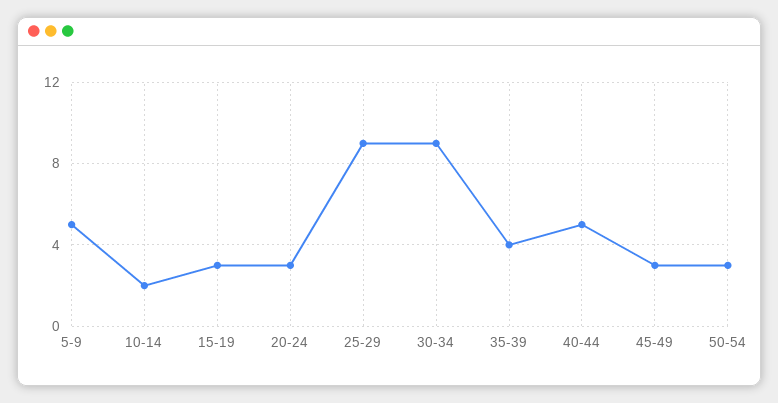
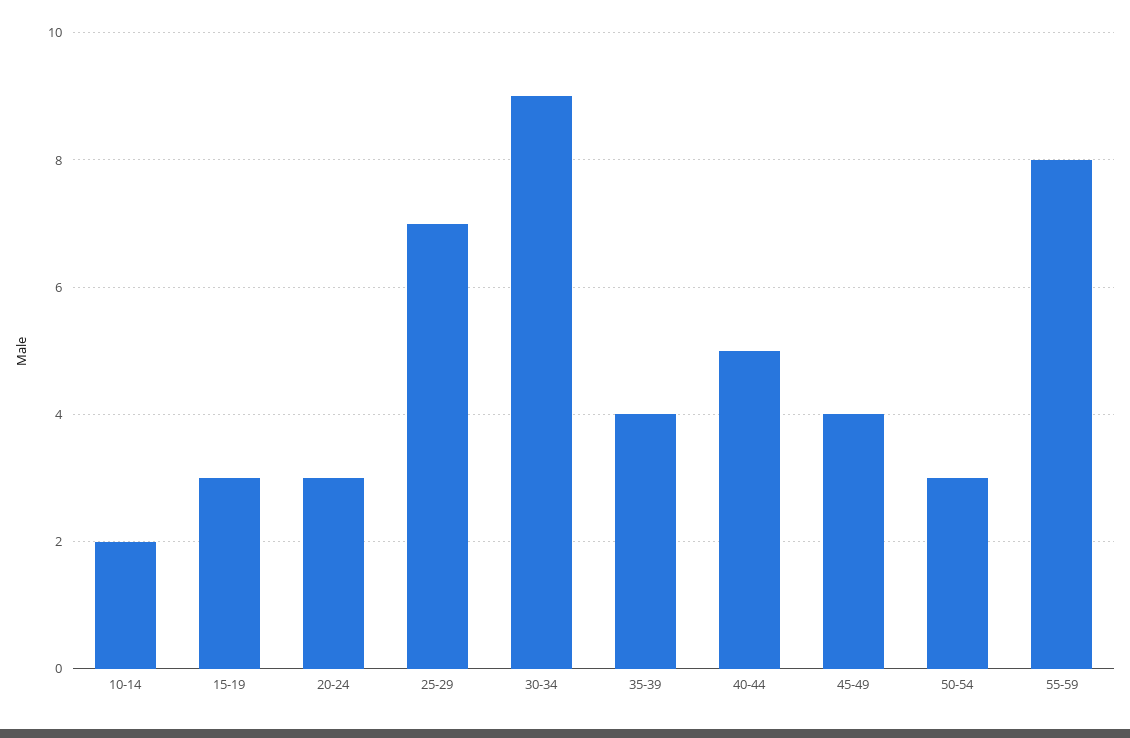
5-9: 5 -> none
25-29: 9 -> 7
45-49: 3 -> 4
55-59: none -> 8

